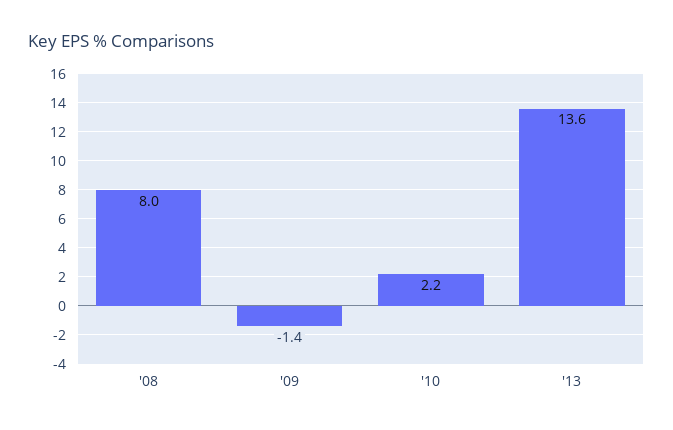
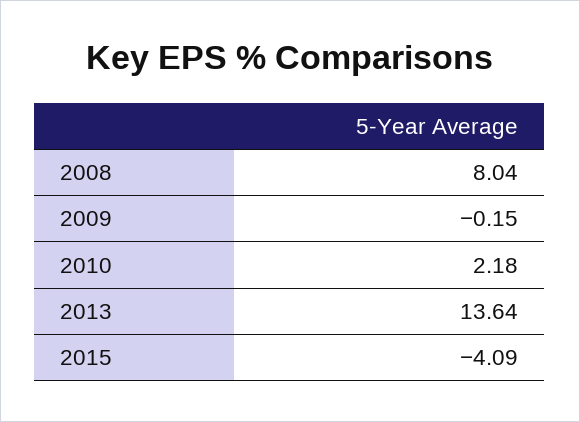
'09: -1.4 -> -0.15
2015: none -> -4.09

